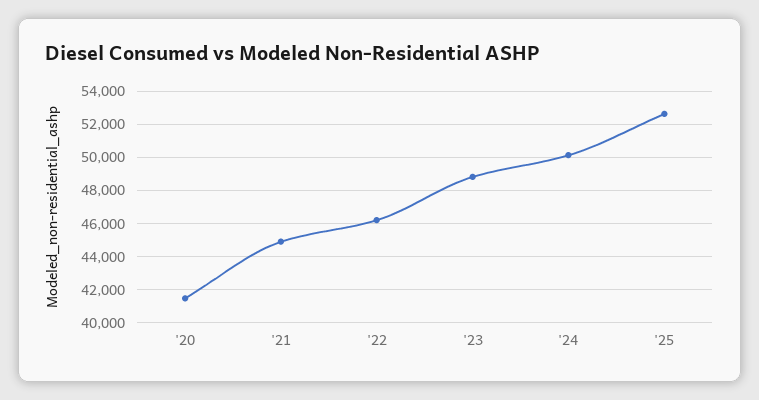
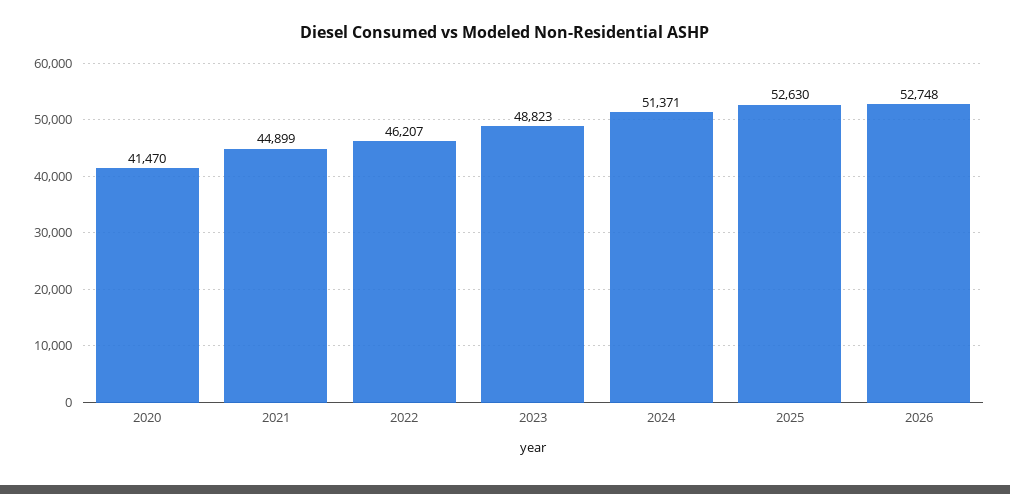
'24: 50000 -> 51371
2026: none -> 52748

